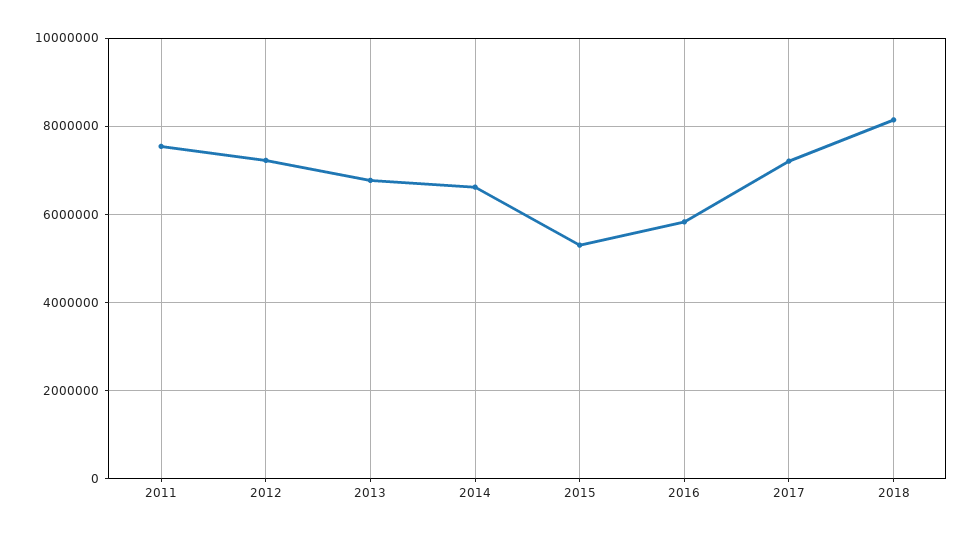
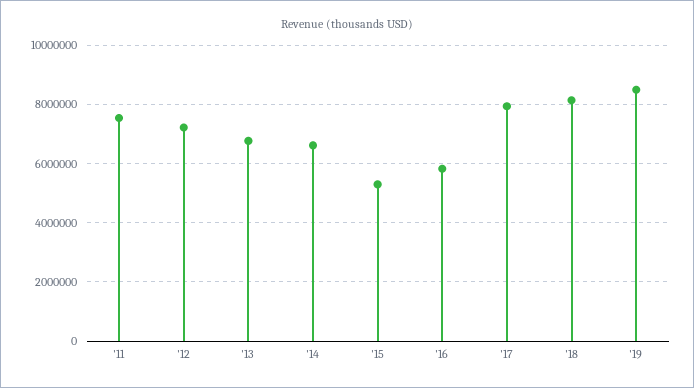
2017: 7200000 -> 8000000
'19: none -> 8500000

